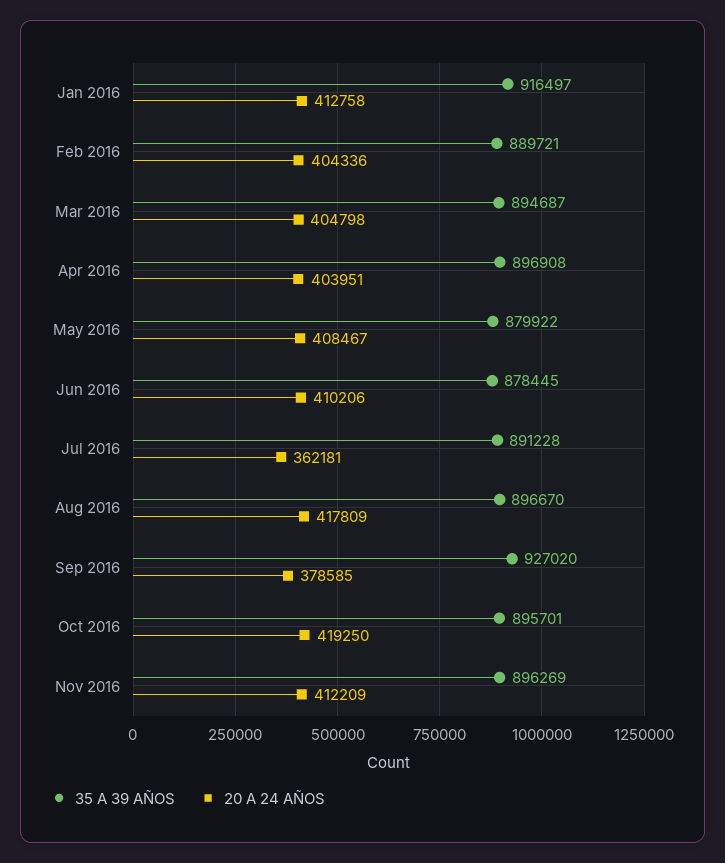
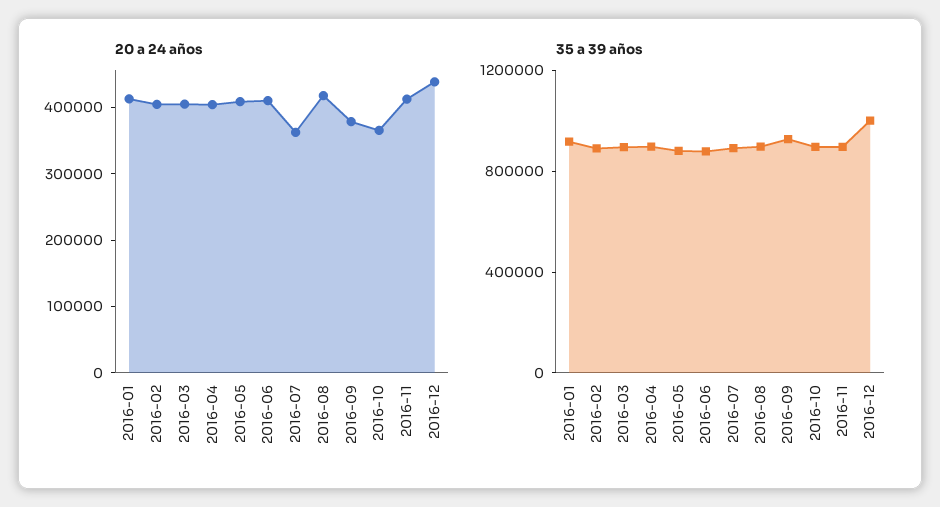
20 A 24 AÑOS, Oct 2016: 419250 -> 360000
20 A 24 AÑOS, 2016-12: none -> 440000
35 A 39 AÑOS, 2016-12: none -> 1000000

